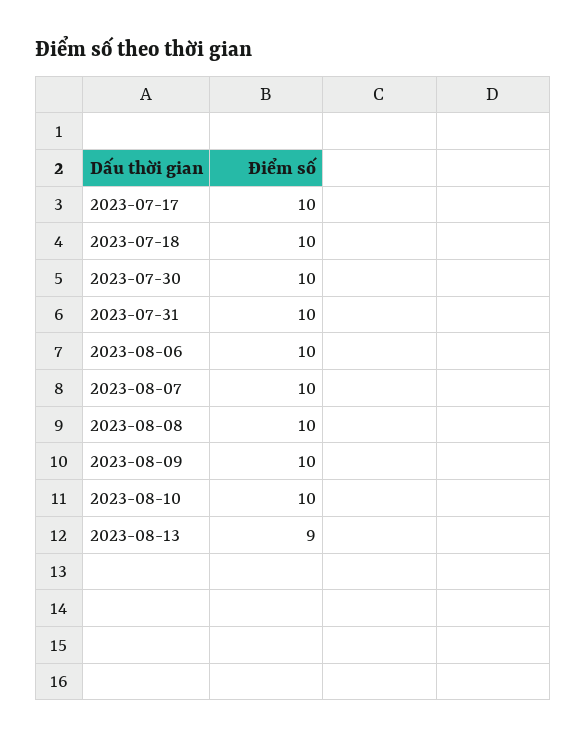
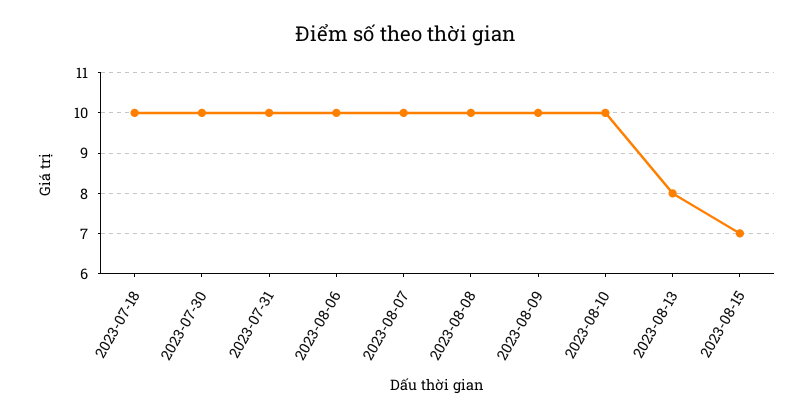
2023-07-17: 10 -> none
2023-08-13: 9 -> 8
2023-08-15: none -> 7

